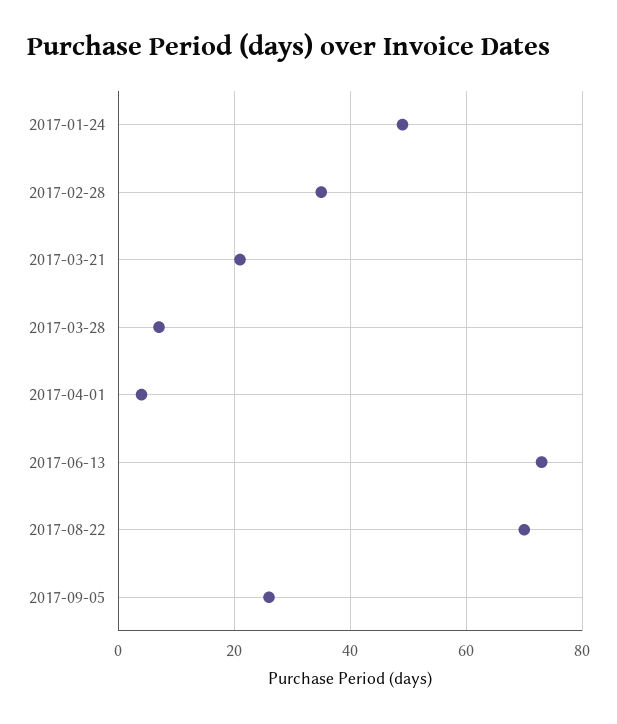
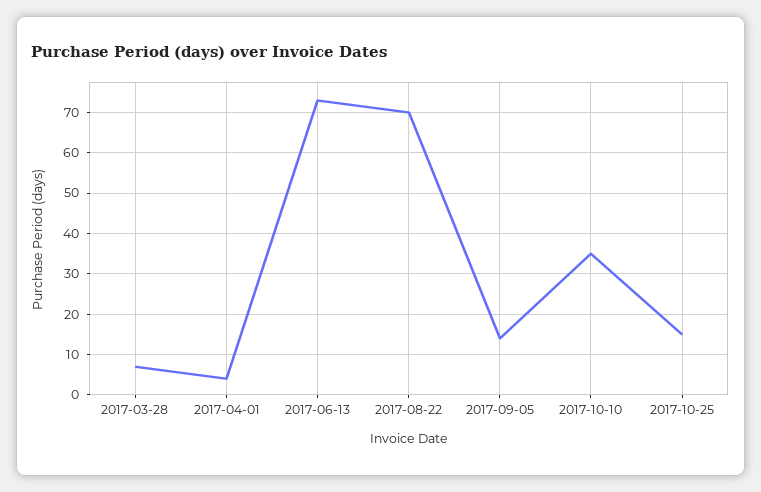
2017-01-24: 50 -> none
2017-02-28: 35 -> none
2017-03-21: 20 -> none
2017-09-05: 25 -> 15
2017-10-10: none -> 35
2017-10-25: none -> 15

